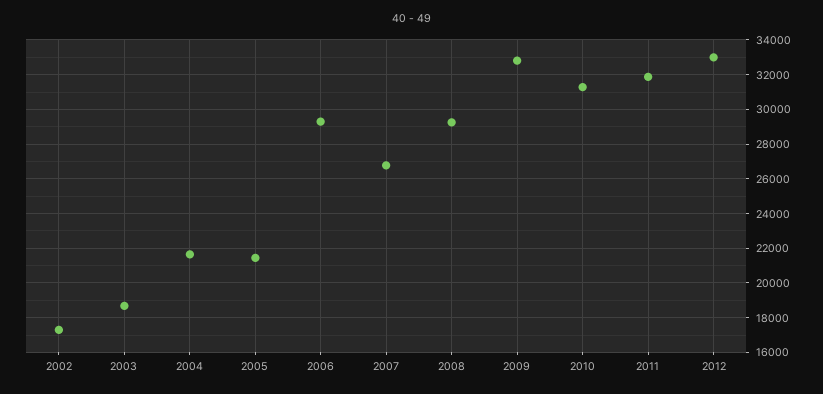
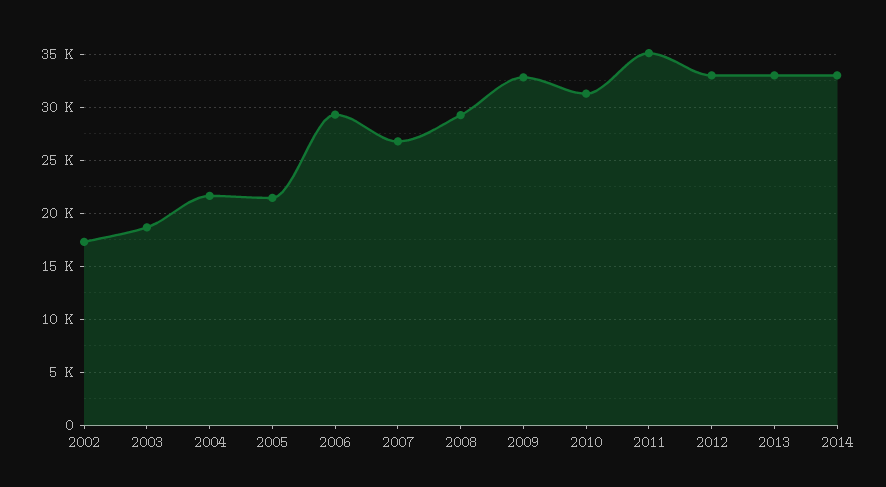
2011: 32000 -> 35000
2013: none -> 33000
2014: none -> 33000

